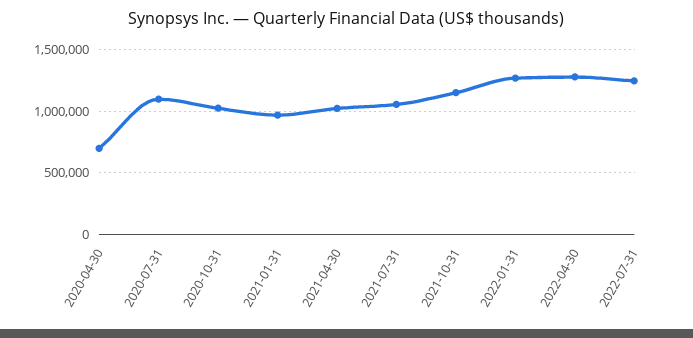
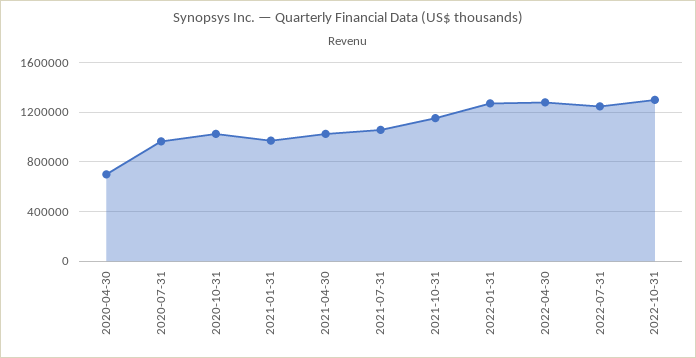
2020-07-31: 1100000 -> 950000
2022-10-31: none -> 1300000

